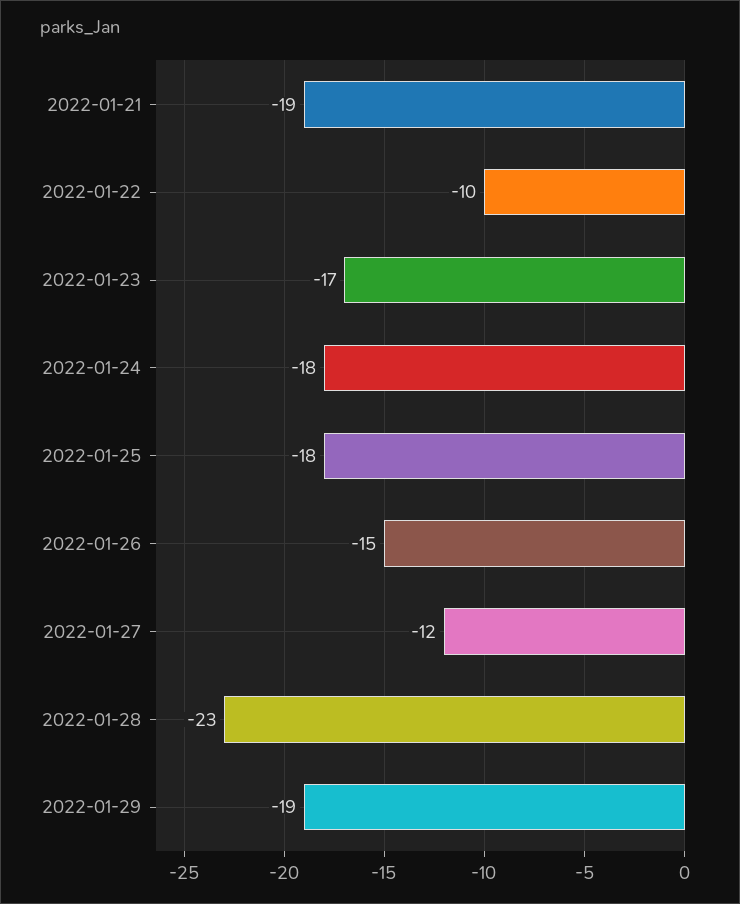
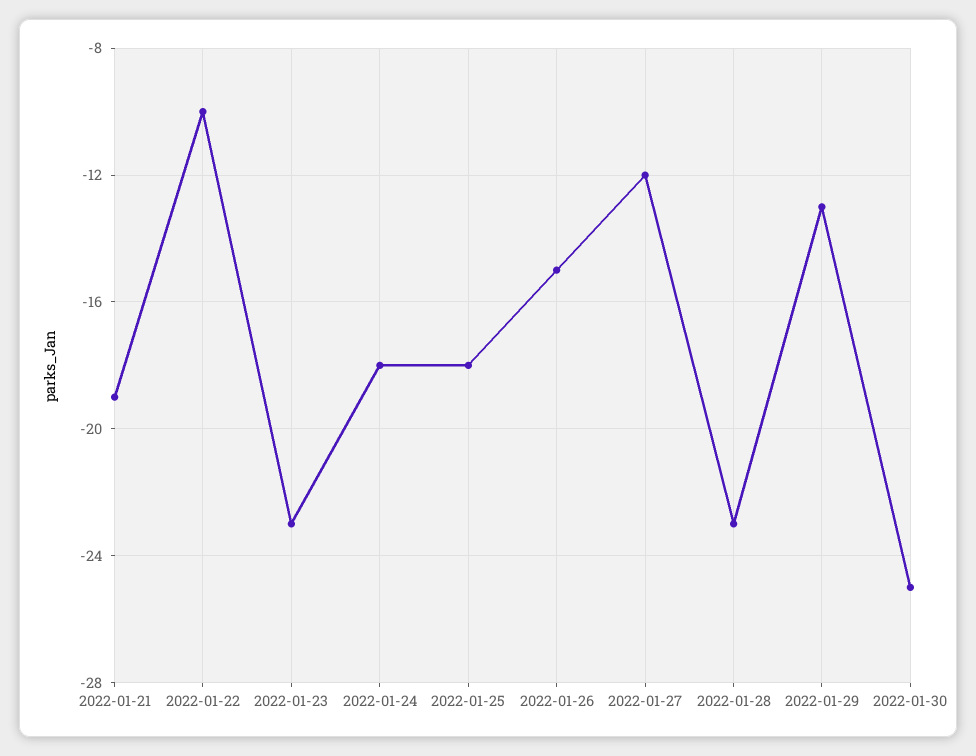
2022-01-23: -17 -> -23
2022-01-29: -19 -> -13
2022-01-30: none -> -25

